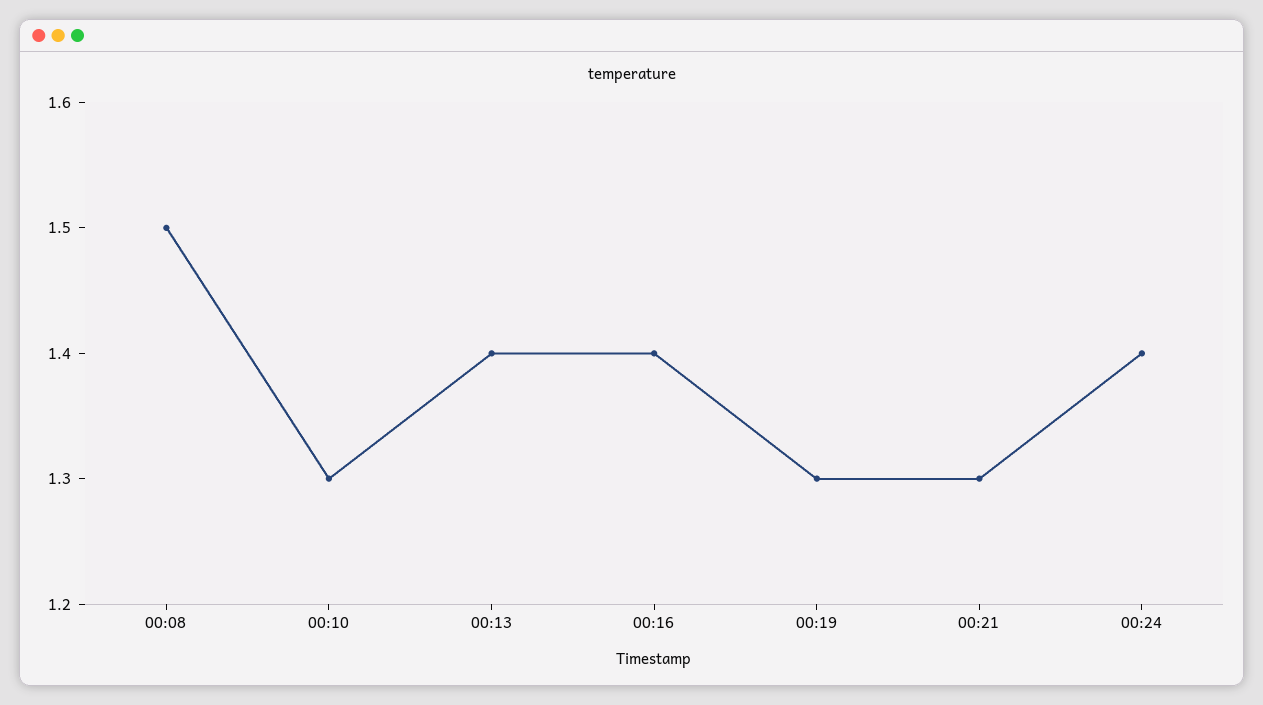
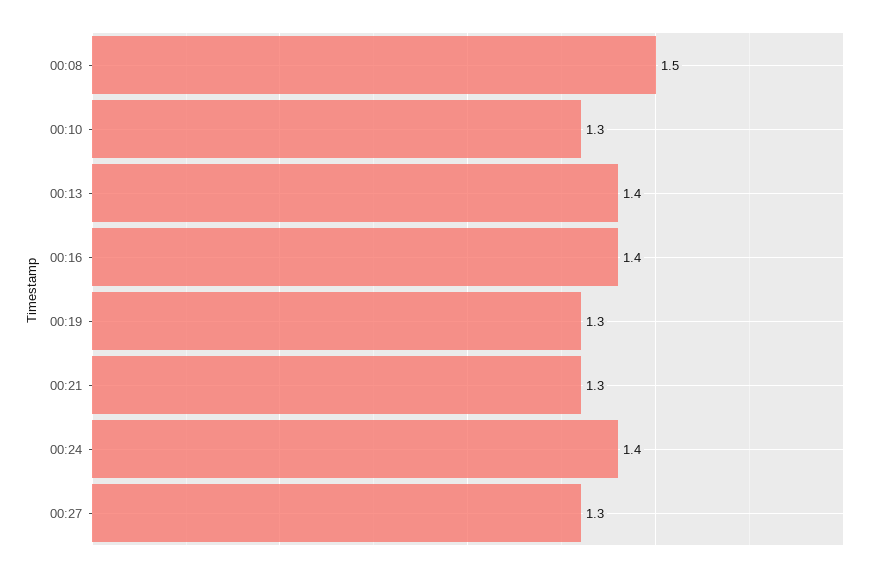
00:27: none -> 1.3

